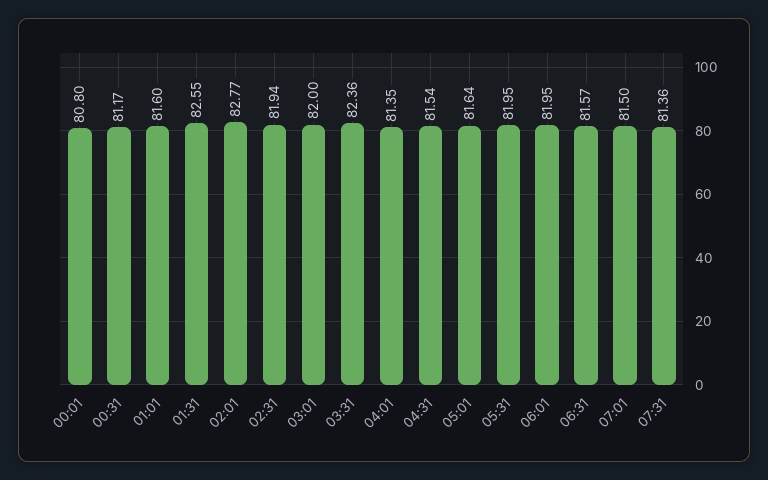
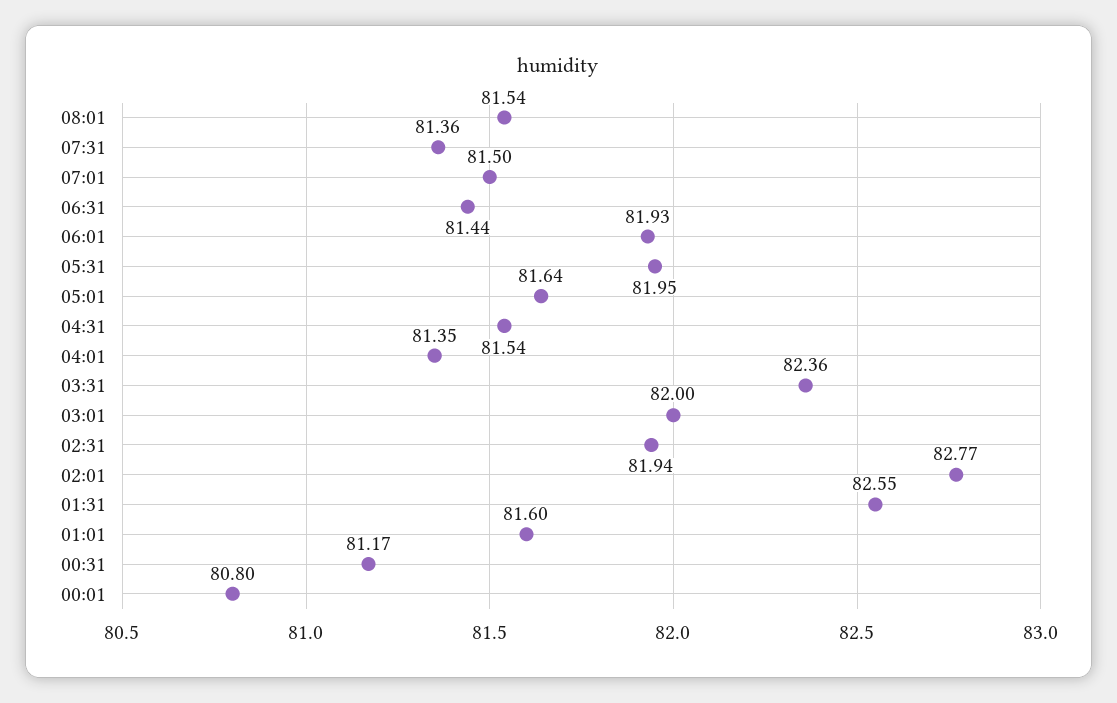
06:01: 81.95 -> 81.93
06:31: 81.57 -> 81.44
08:01: none -> 81.54

